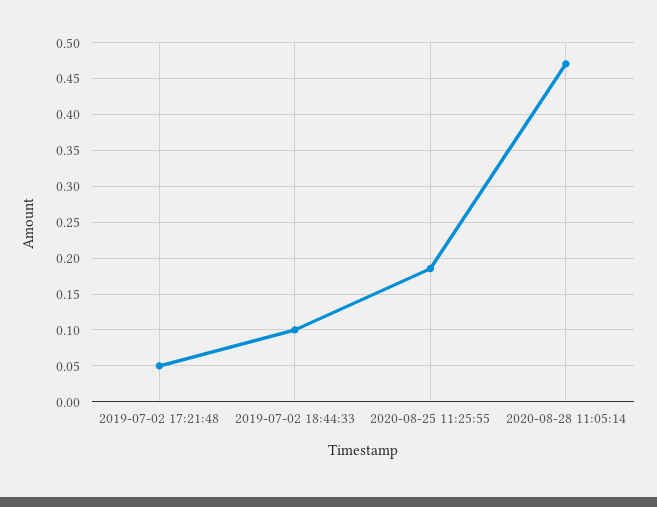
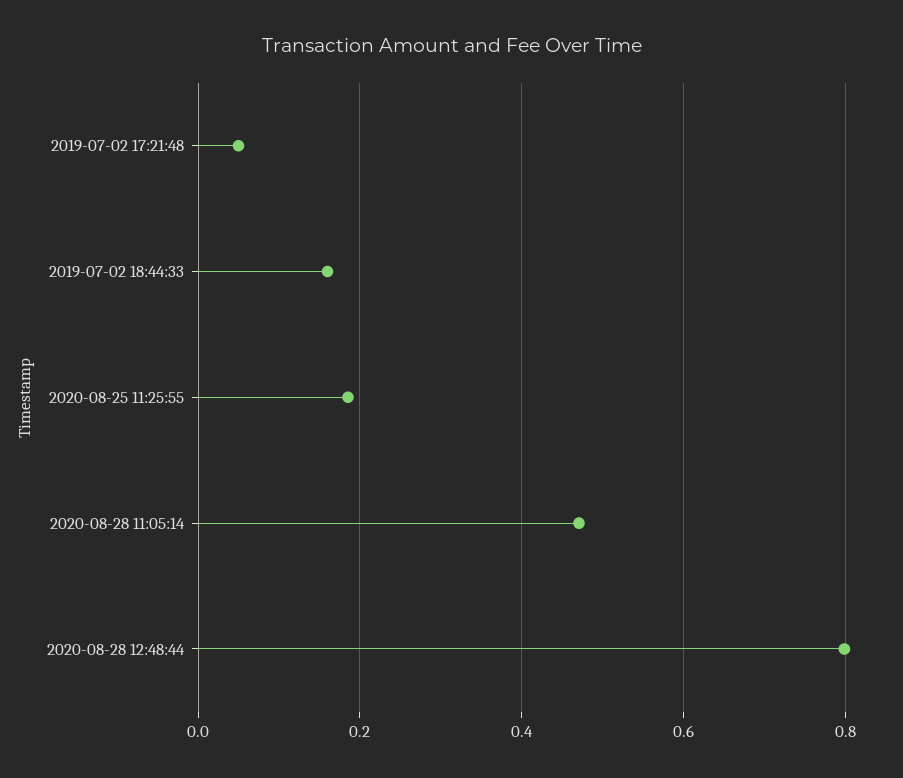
2019-07-02 18:44:33: 0.1 -> 0.16
2020-08-28 12:48:44: none -> 0.8

